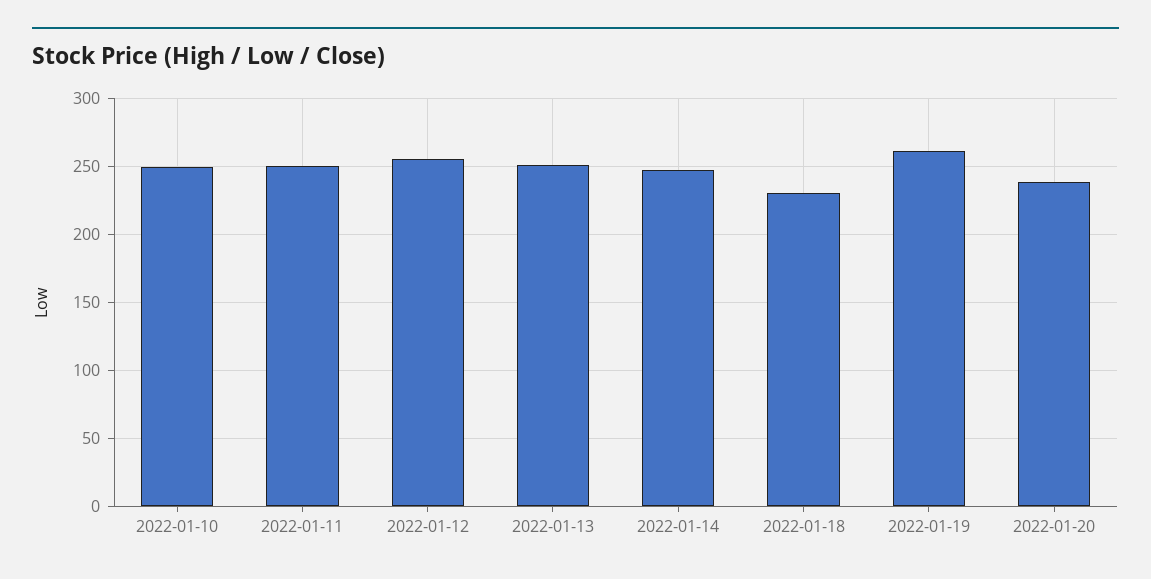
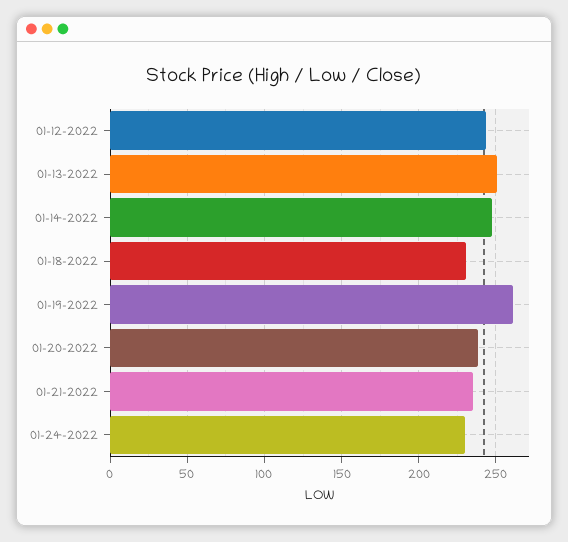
2022-01-10: 250 -> none
2022-01-11: 250 -> none
2022-01-12: 255 -> 245
01-21-2022: none -> 235
01-24-2022: none -> 230

